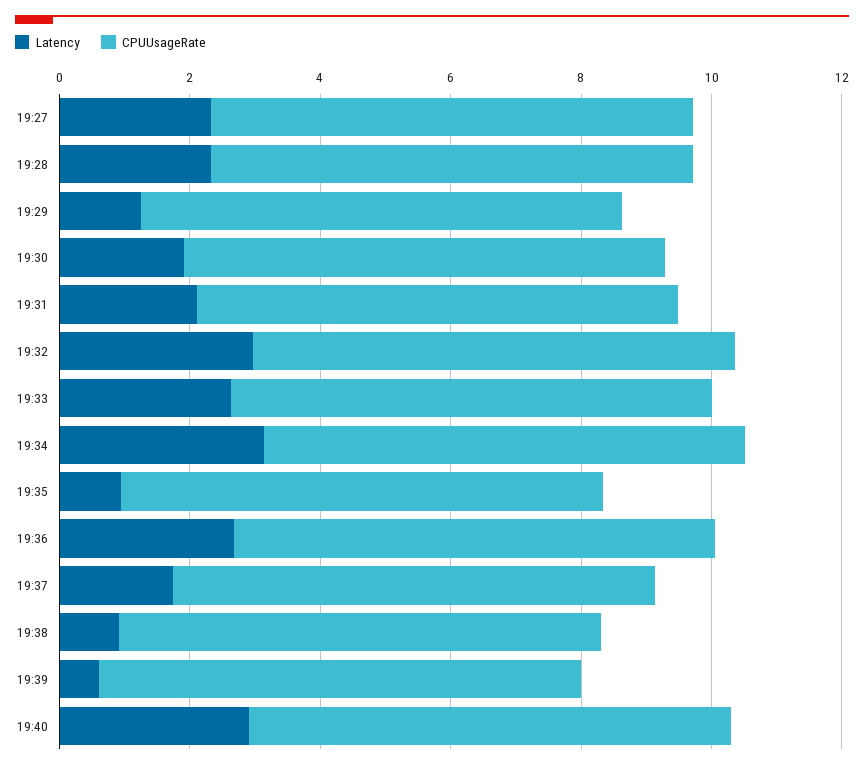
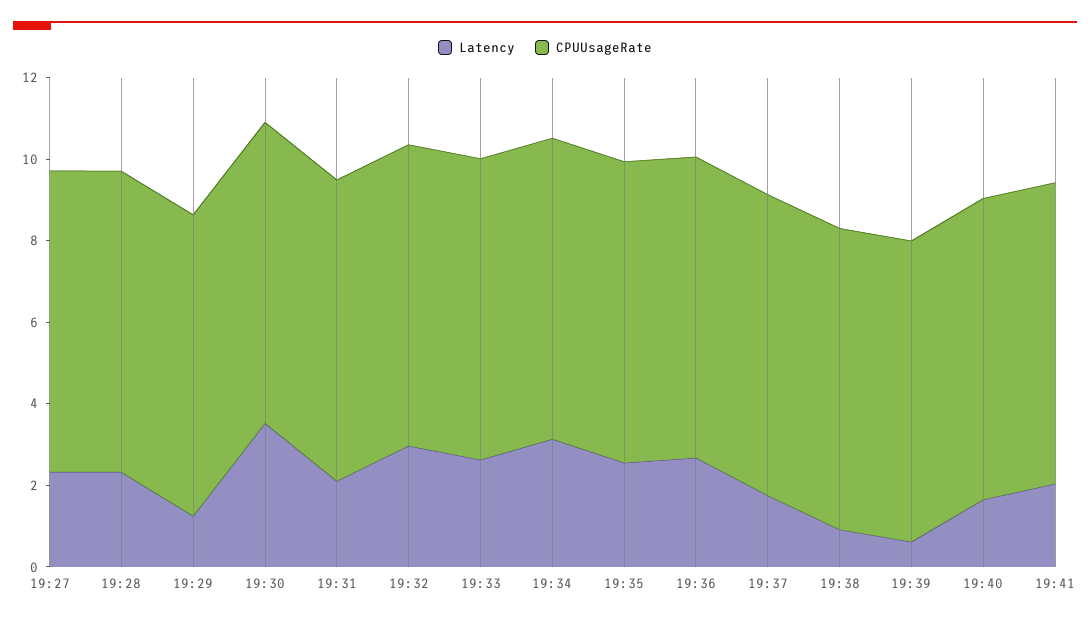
Latency, 19:30: 2 -> 3.5
Latency, 19:35: 1 -> 2.5
Latency, 19:40: 3 -> 1.5
Latency, 19:41: none -> 2
CPUUsageRate, 19:41: none -> 7.5

